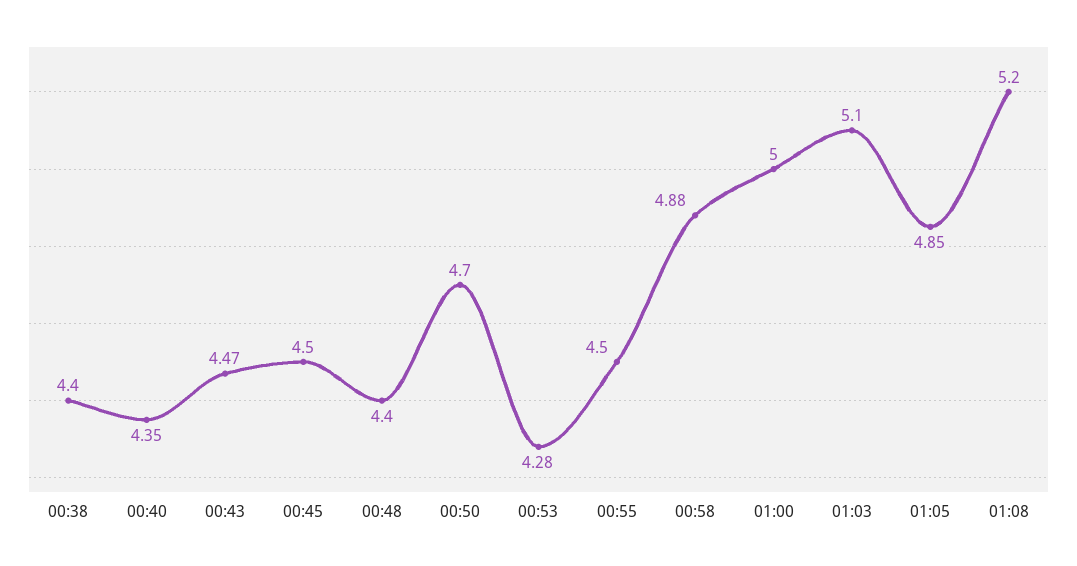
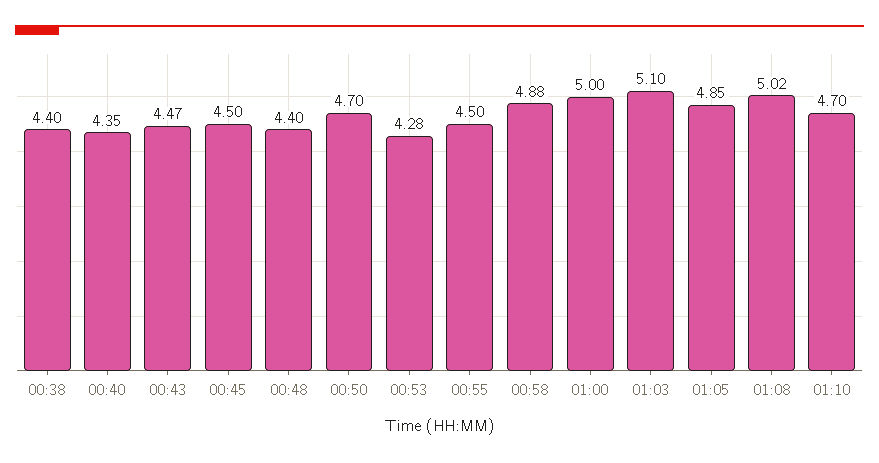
01:08: 5.2 -> 5.02
01:10: none -> 4.7

